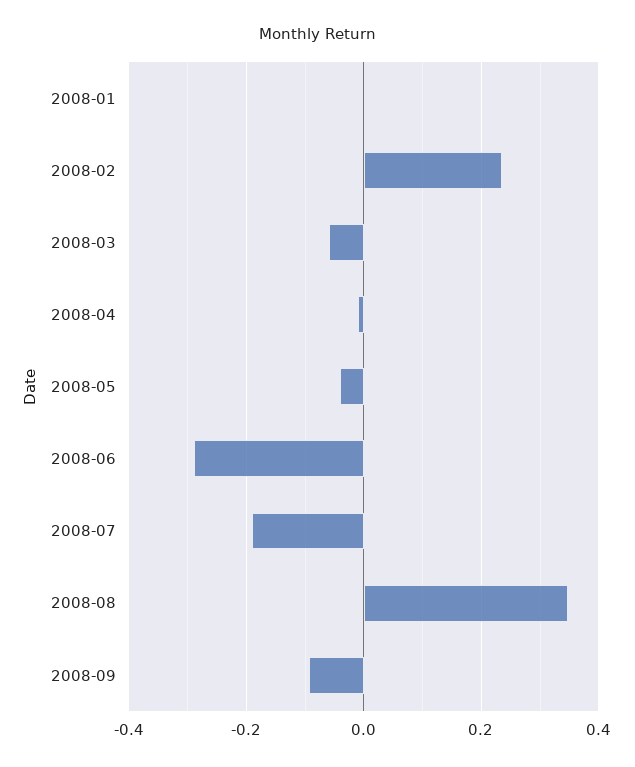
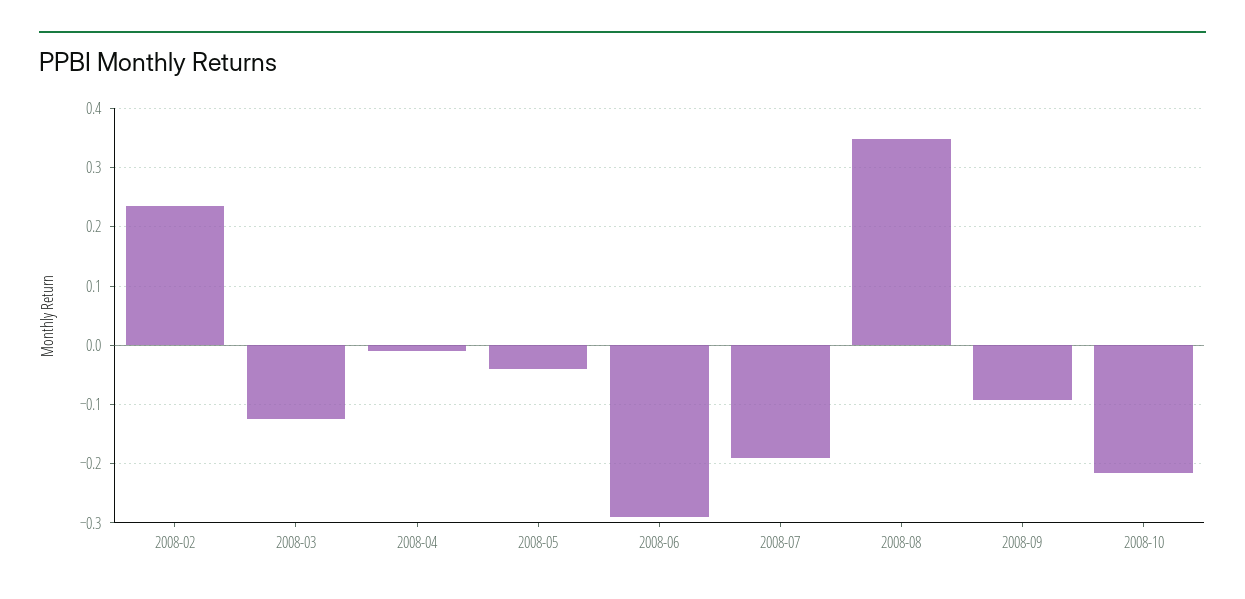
2008-01: 0 -> none
2008-03: -0.06 -> -0.12
2008-10: none -> -0.22

